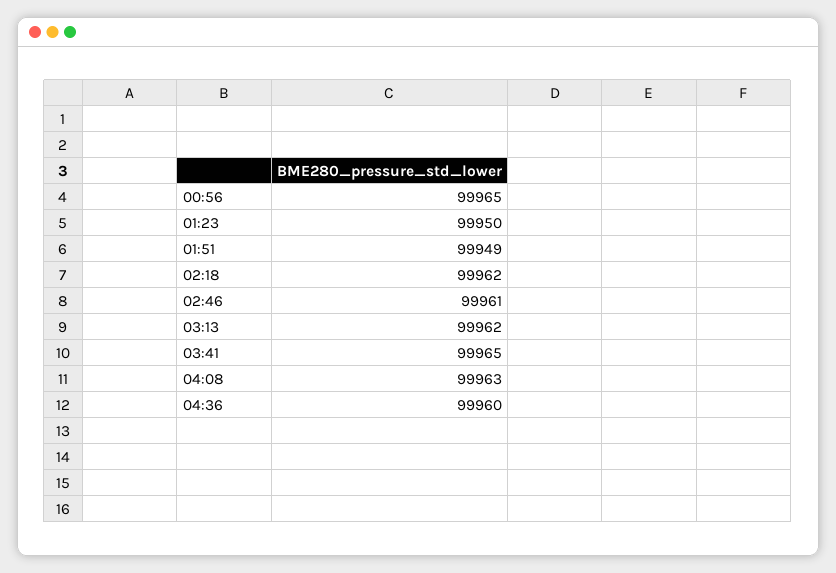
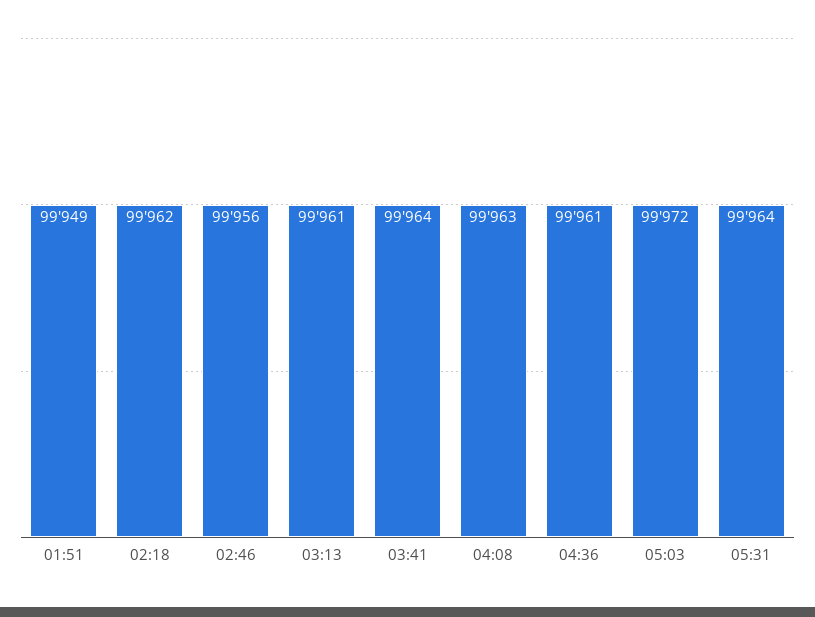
00:56: 99965 -> none
01:23: 99950 -> none
02:46: 99961 -> 99956
03:13: 99962 -> 99961
03:41: 99965 -> 99964
04:36: 99960 -> 99961
05:03: none -> 99972
05:31: none -> 99964

